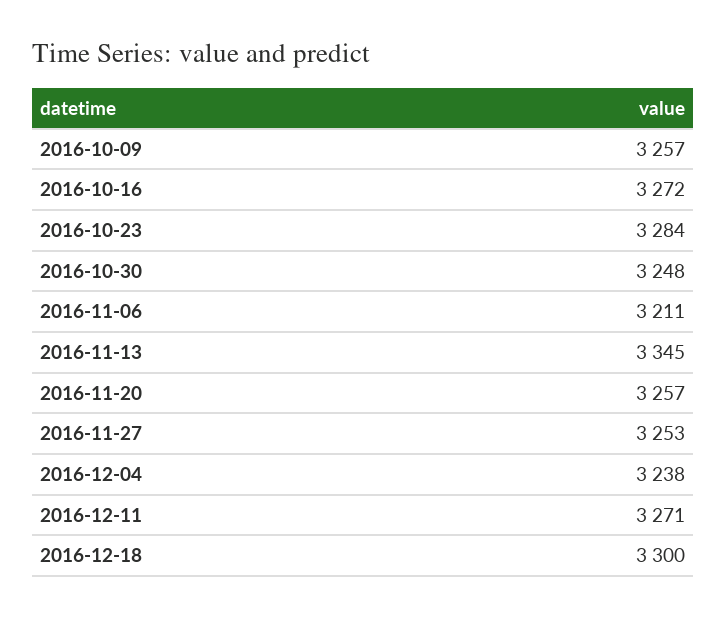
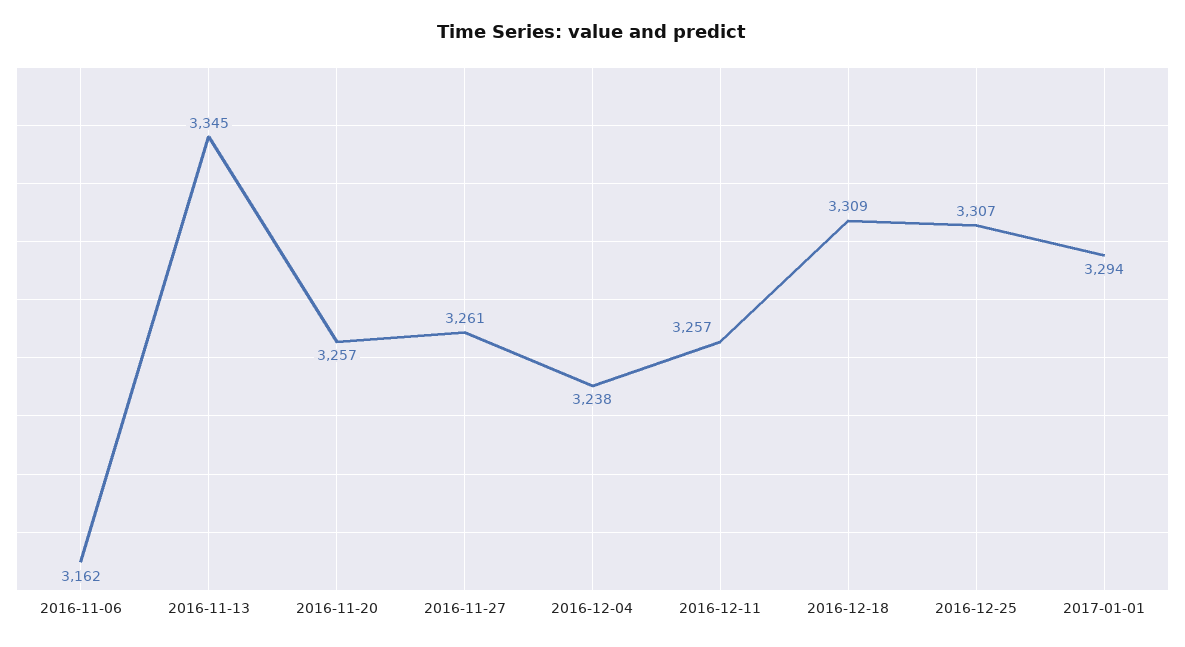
2016-10-09: 3257 -> none
2016-10-16: 3272 -> none
2016-10-23: 3284 -> none
2016-10-30: 3248 -> none
2016-11-06: 3211 -> 3162
2016-11-27: 3253 -> 3261
2016-12-11: 3271 -> 3257
2016-12-18: 3300 -> 3309
2016-12-25: none -> 3307
2017-01-01: none -> 3294

